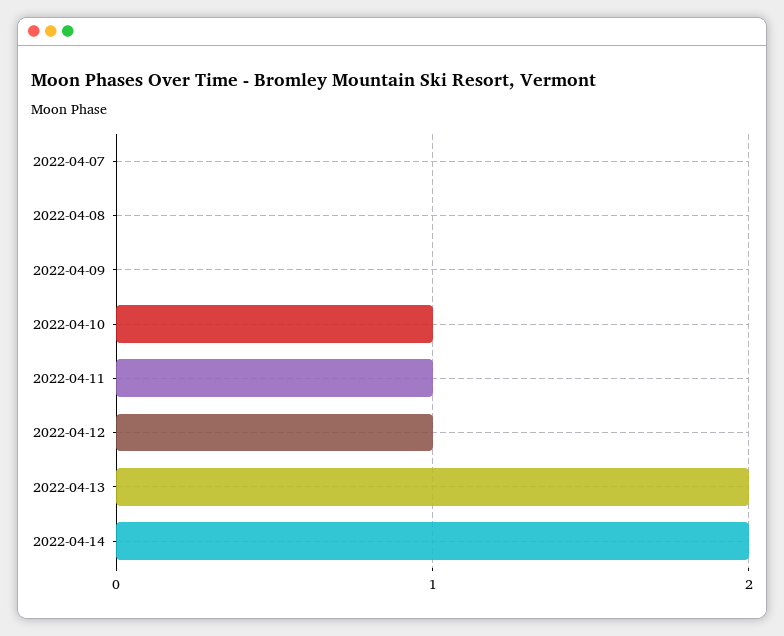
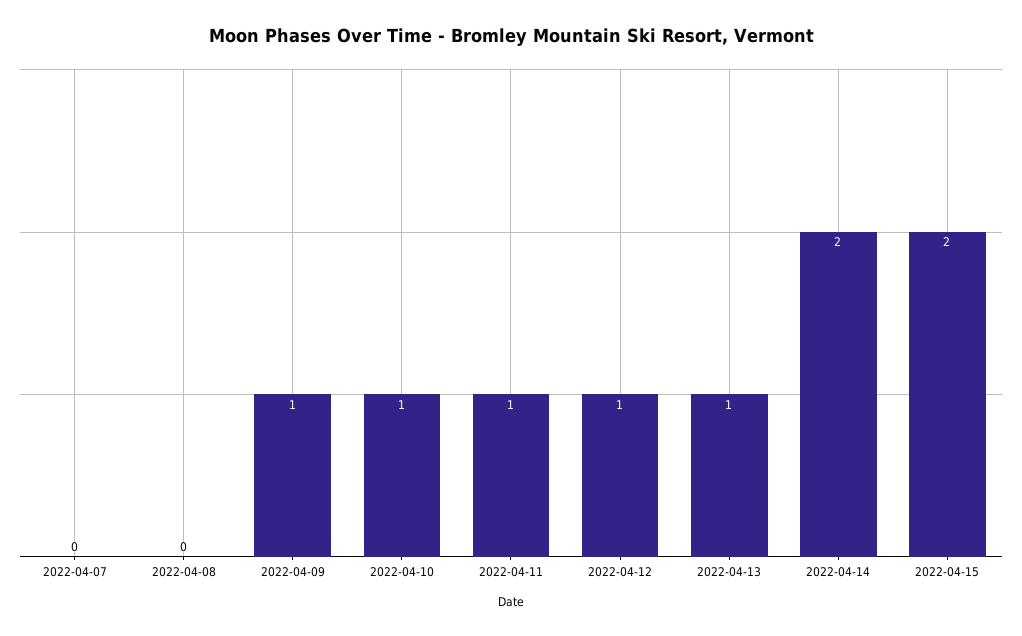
2022-04-09: 0 -> 1
2022-04-13: 2 -> 1
2022-04-15: none -> 2

